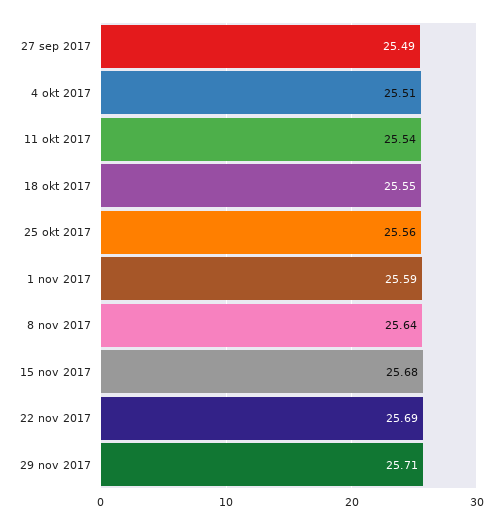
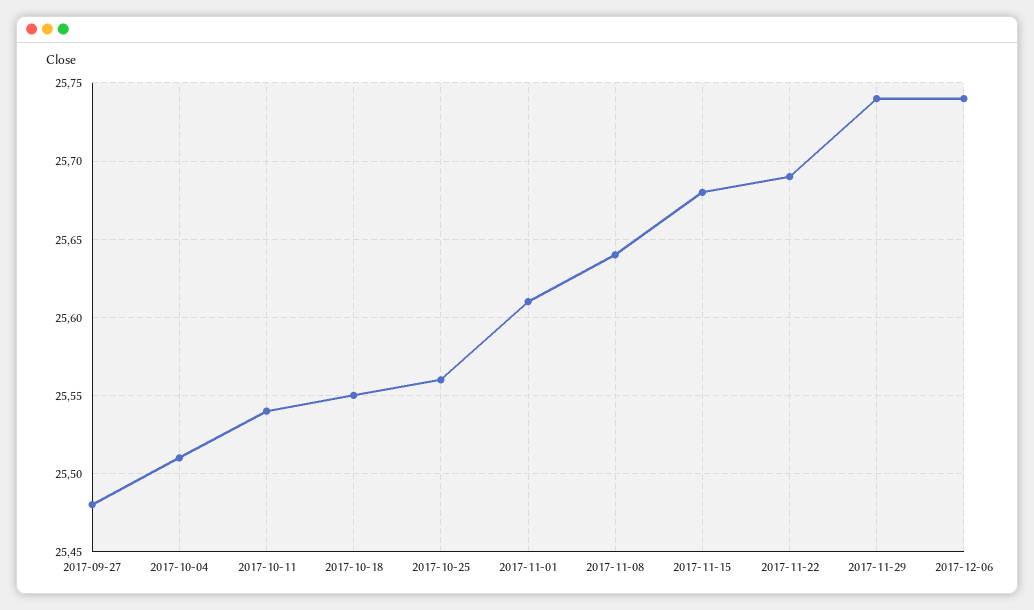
27 sep 2017: 25.49 -> 25.48
1 nov 2017: 25.59 -> 25.61
29 nov 2017: 25.71 -> 25.74
2017-12-06: none -> 25.74

